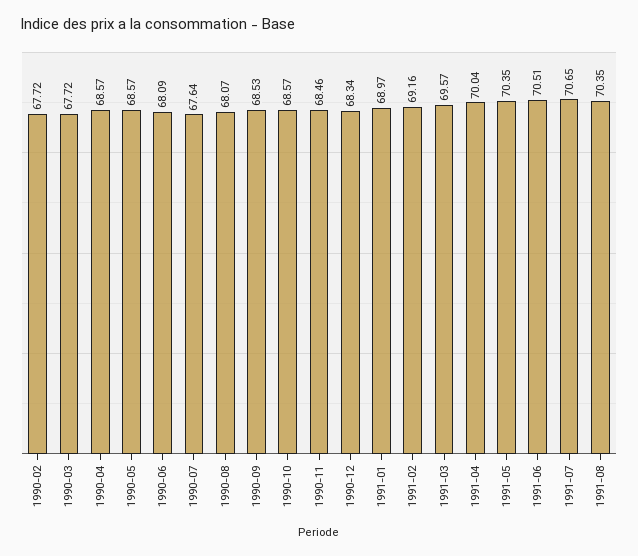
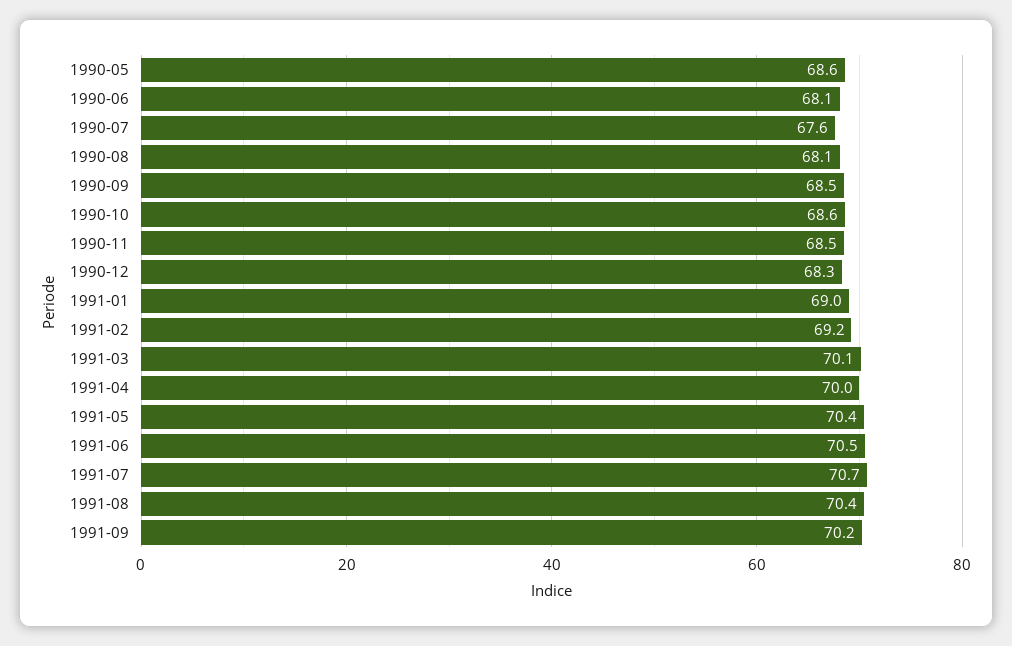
1990-02: 67.72 -> none
1990-03: 67.72 -> none
1990-04: 68.57 -> none
1991-03: 69.57 -> 70.1
1991-09: none -> 70.2

